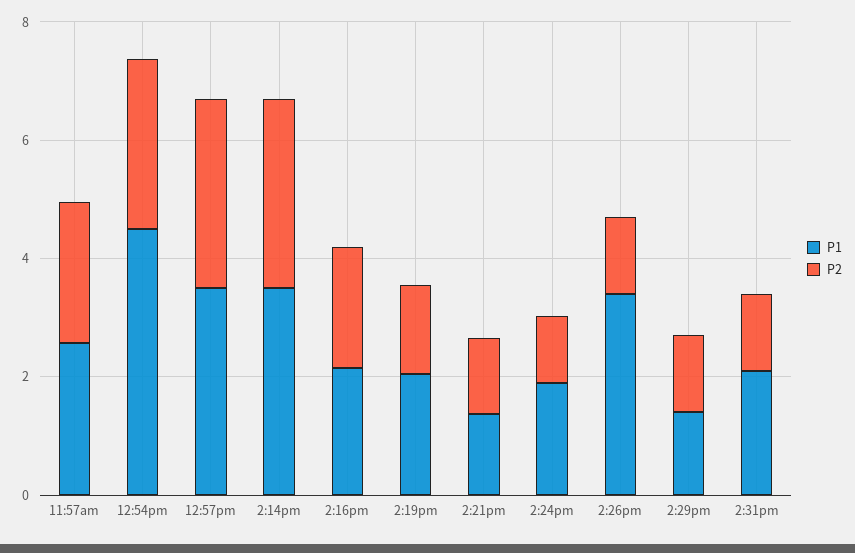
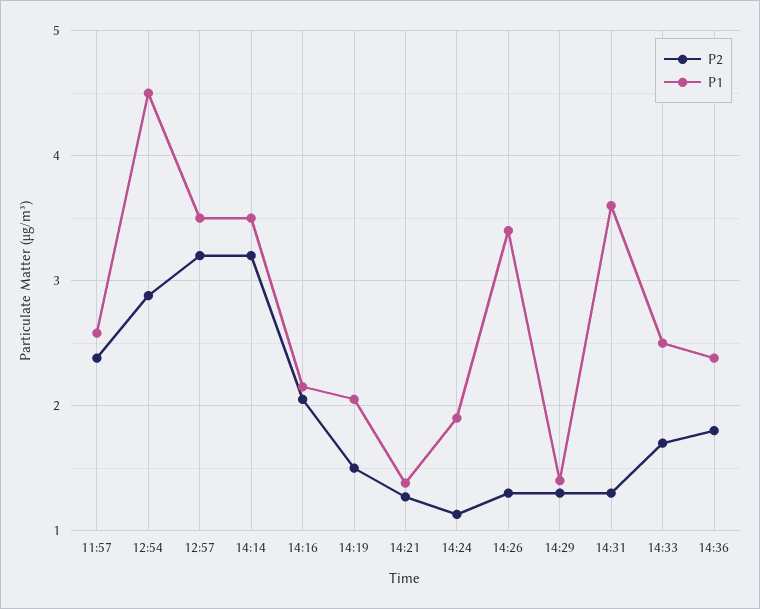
P1, 2:31pm: 2 -> 3.6
P2, 14:33: none -> 1.7
P1, 14:33: none -> 2.5
P2, 14:36: none -> 1.8
P1, 14:36: none -> 2.4

